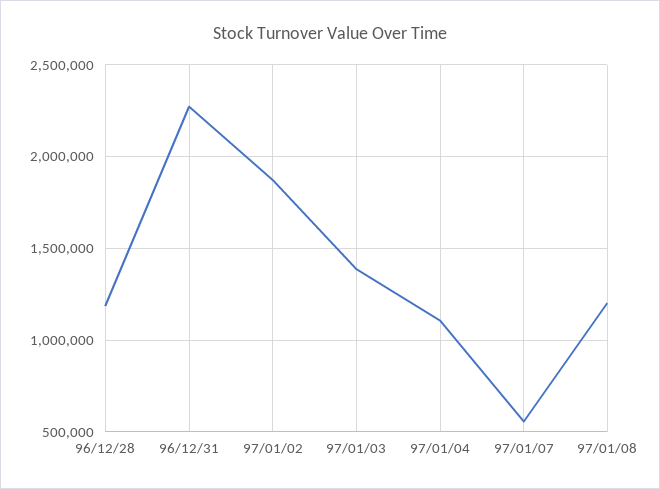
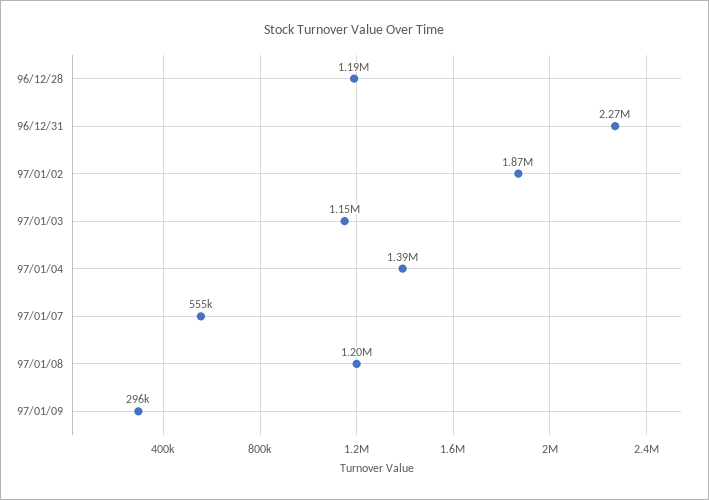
97/01/03: 1400000 -> 1150000
97/01/04: 1100000 -> 1390000
97/01/09: none -> 296000

